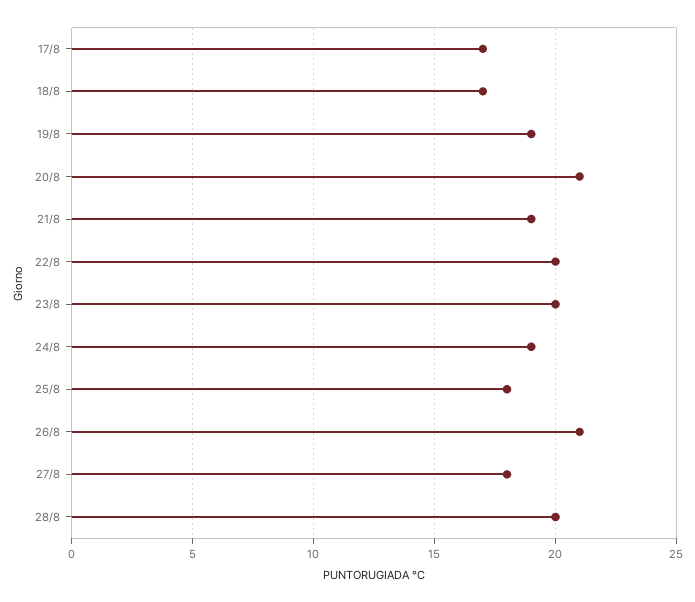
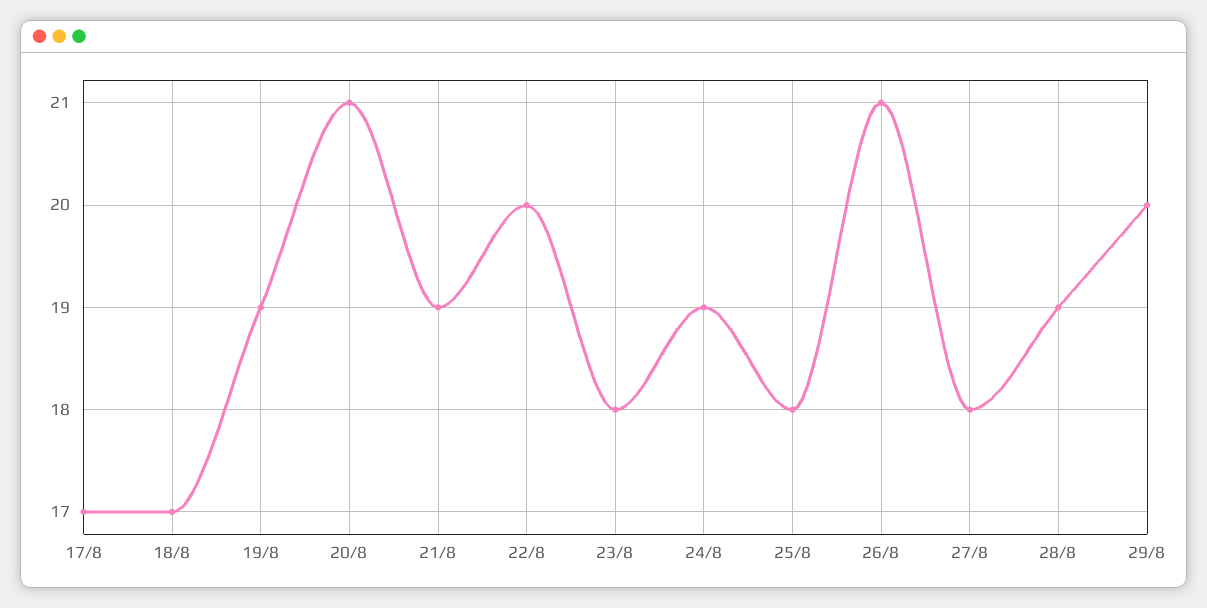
23/8: 20 -> 18
28/8: 20 -> 19
29/8: none -> 20

